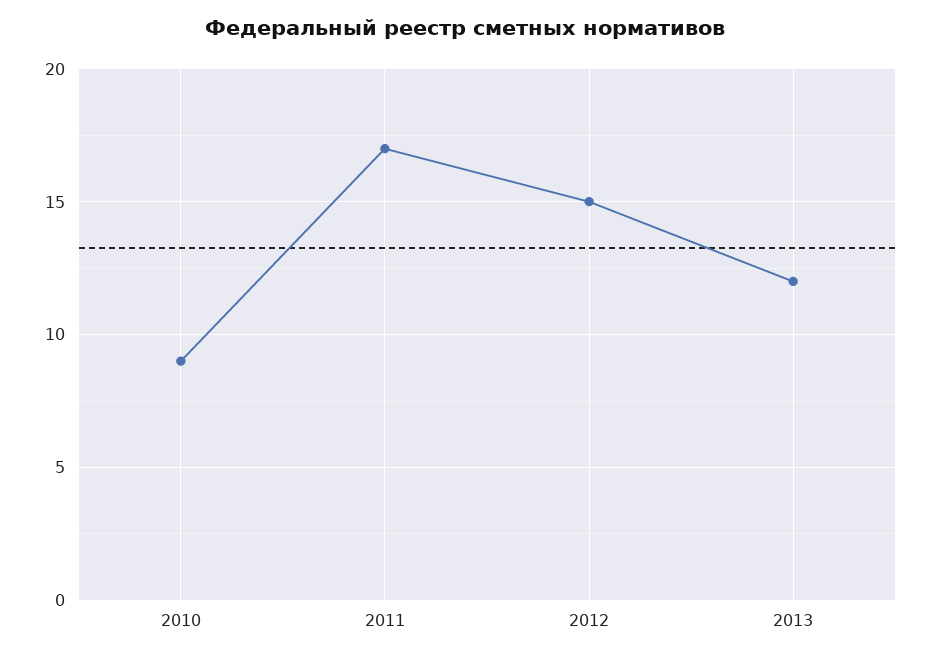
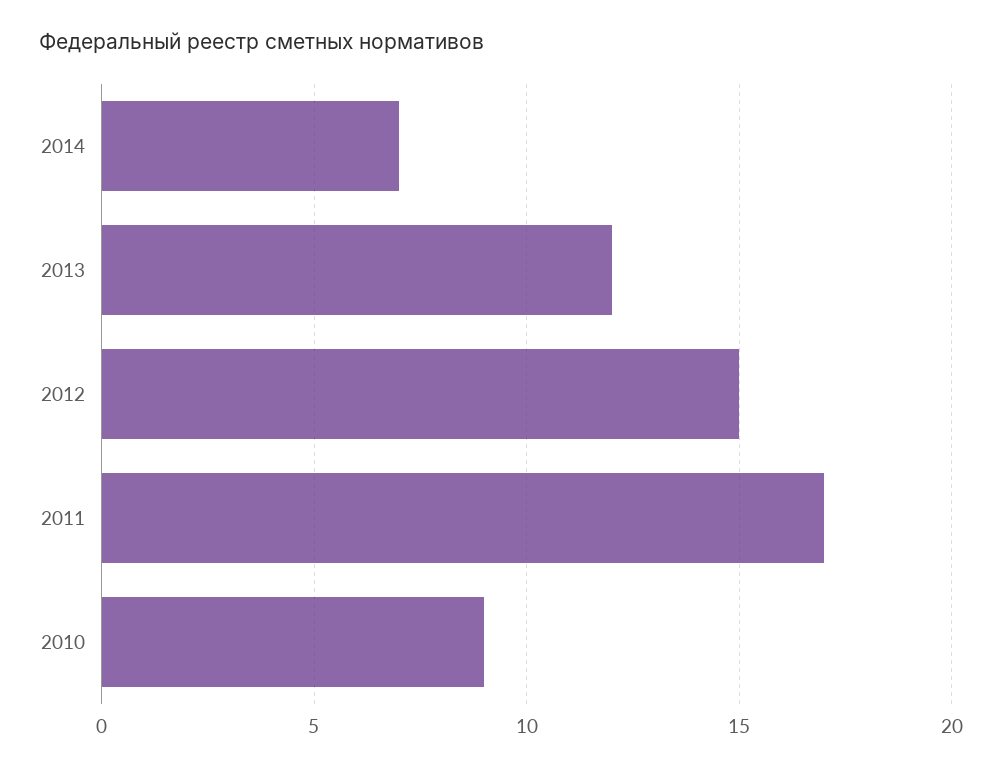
2014: none -> 7

